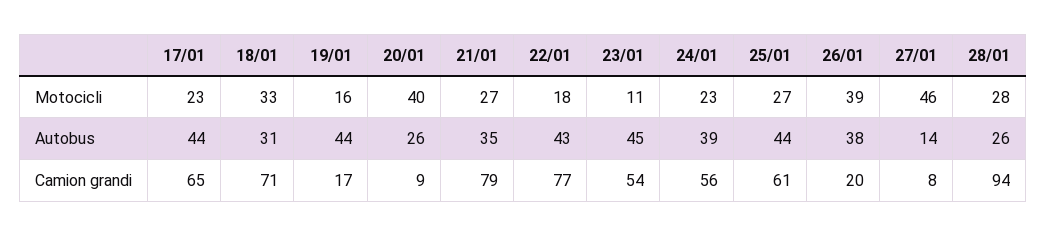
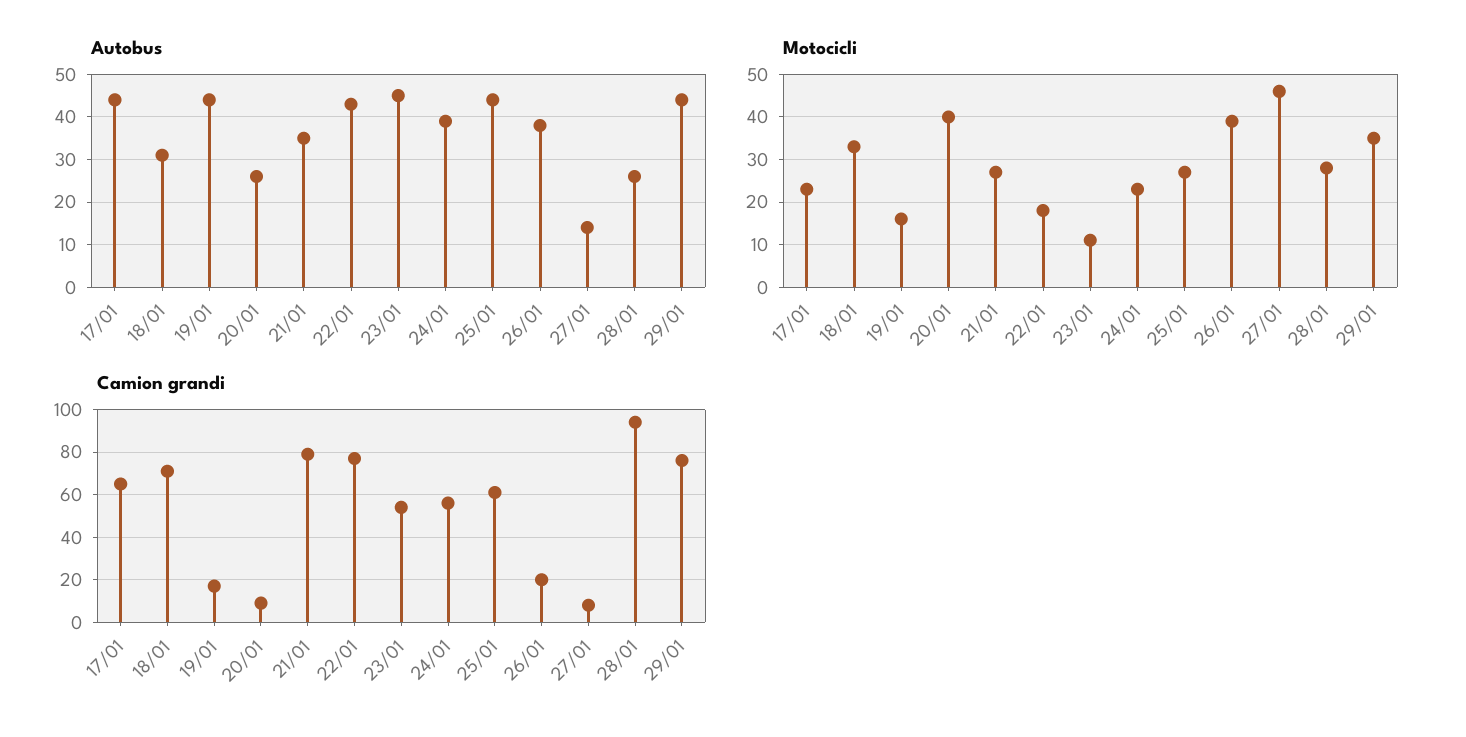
Autobus, 29/01: none -> 45
Motocicli, 29/01: none -> 35
Camion grandi, 29/01: none -> 75

